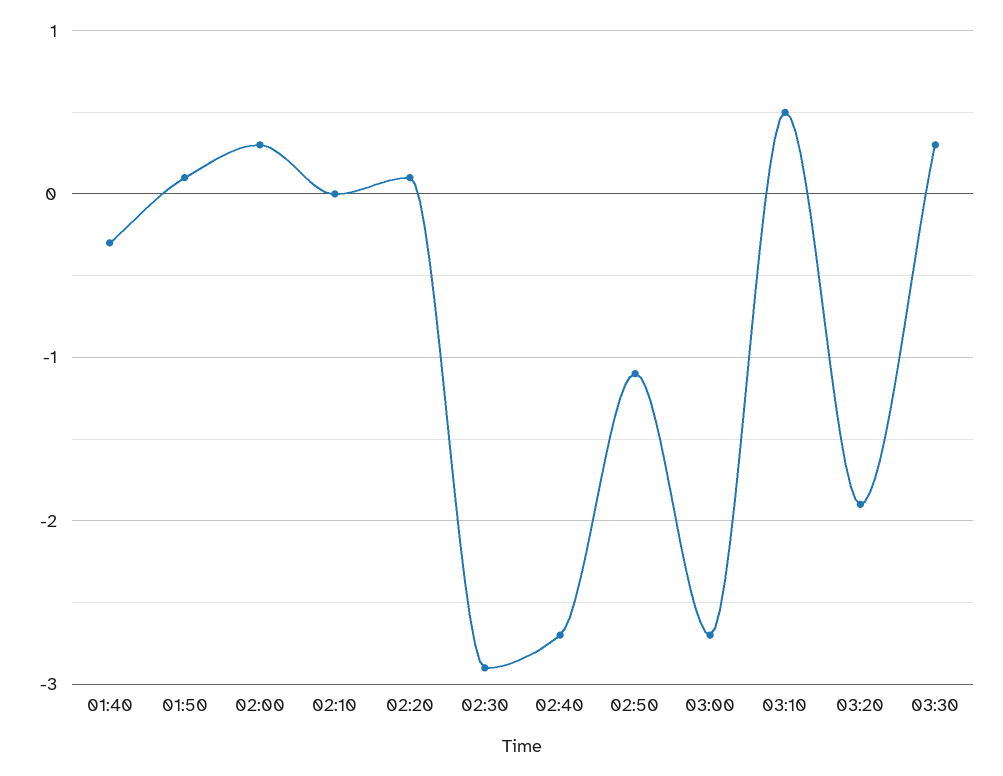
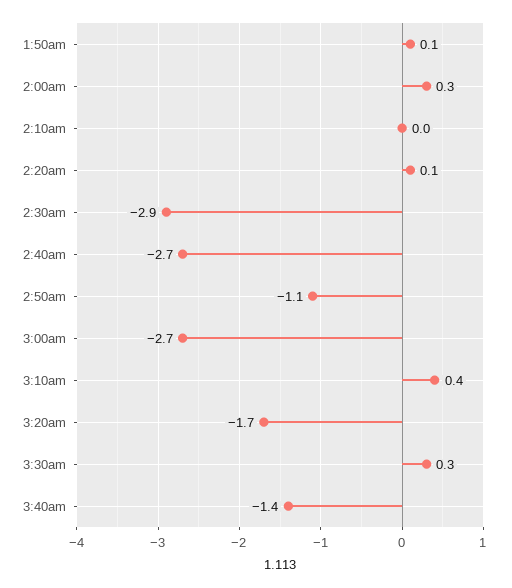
01:40: -0.3 -> none
03:10: 0.5 -> 0.4
03:20: -1.9 -> -1.7
3:40am: none -> -1.4

